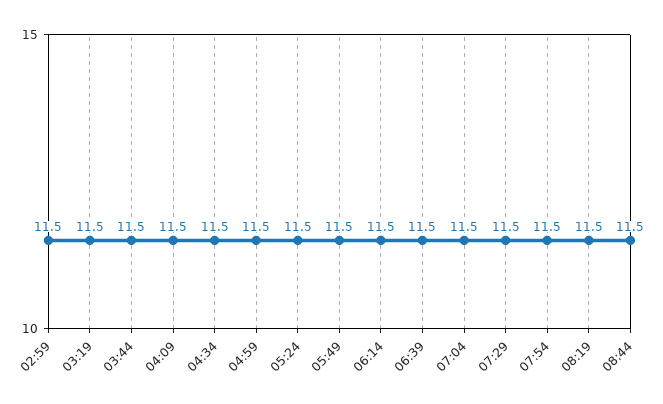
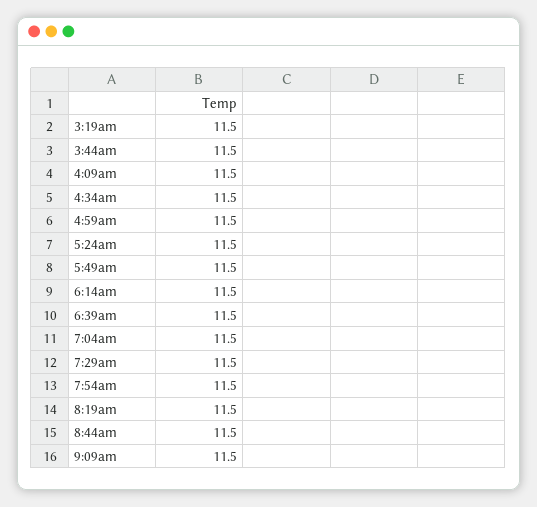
02:59: 11.5 -> none
9:09am: none -> 11.5

